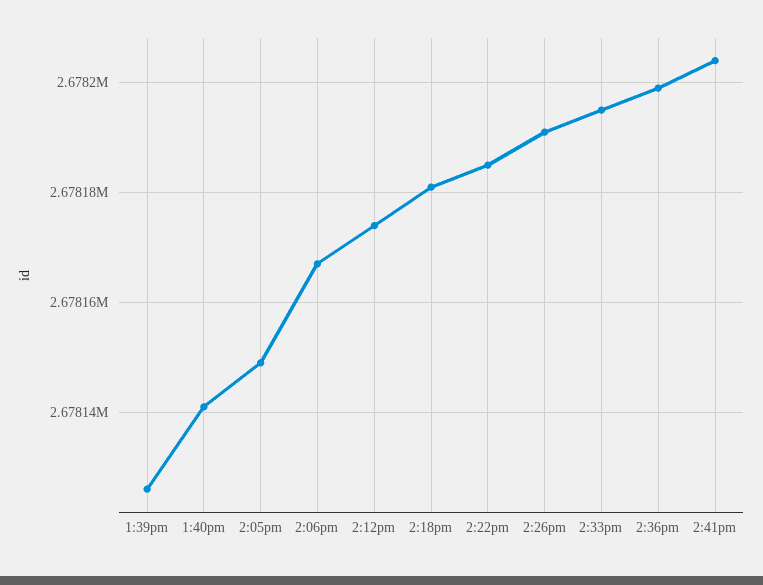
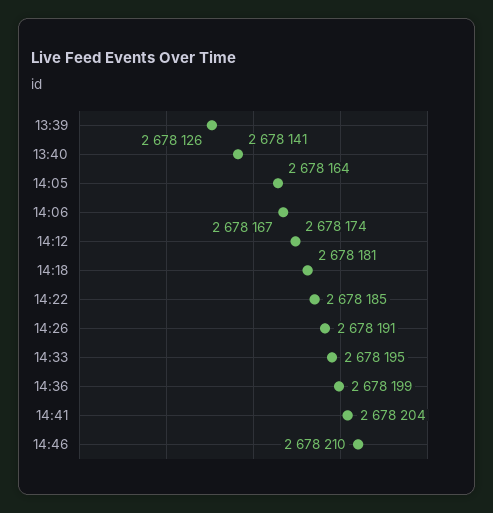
2:05pm: 2678150 -> 2678164
14:46: none -> 2678210

